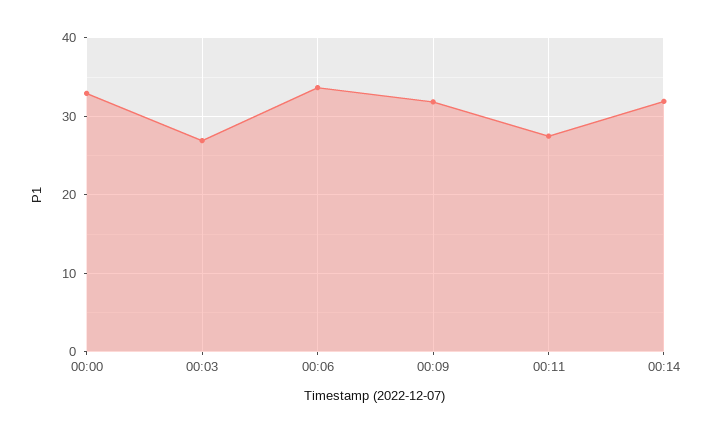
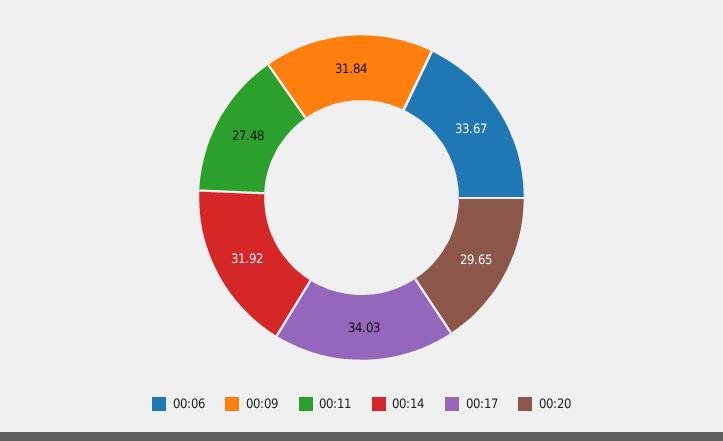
00:00: 33 -> none
00:03: 27 -> none
00:17: none -> 34.03
00:20: none -> 29.65

